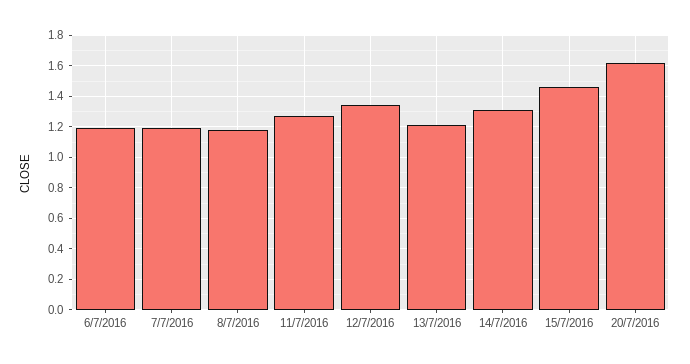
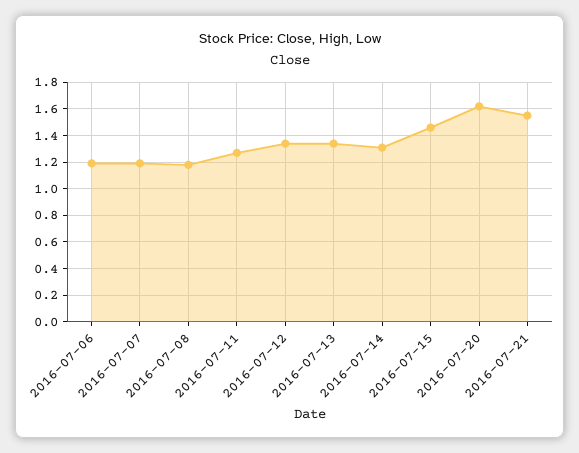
13/7/2016: 1.2 -> 1.35
2016-07-21: none -> 1.55

